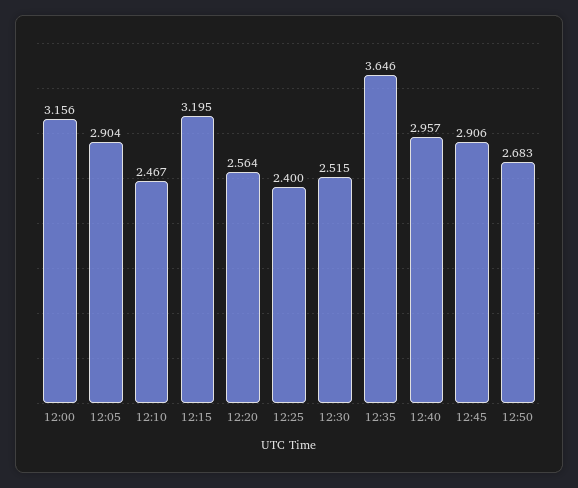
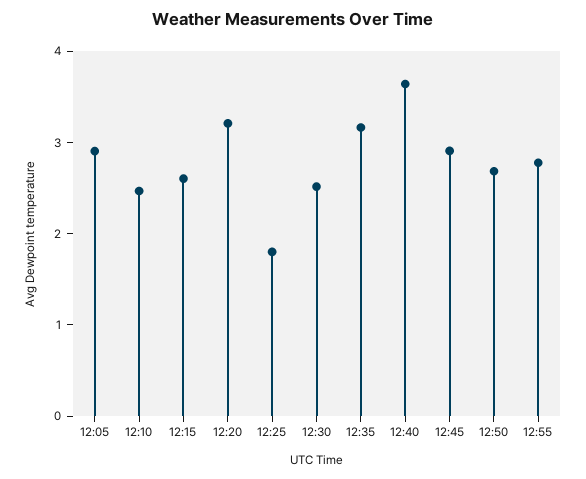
12:00: 3.156 -> none
12:15: 3.195 -> 2.6
12:20: 2.564 -> 3.2
12:25: 2.4 -> 1.8
12:35: 3.646 -> 3.2
12:40: 2.957 -> 3.6
12:55: none -> 2.8

